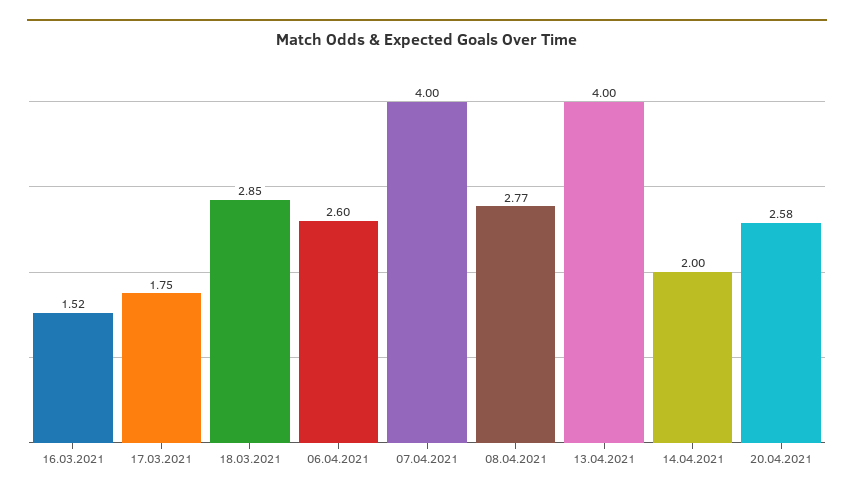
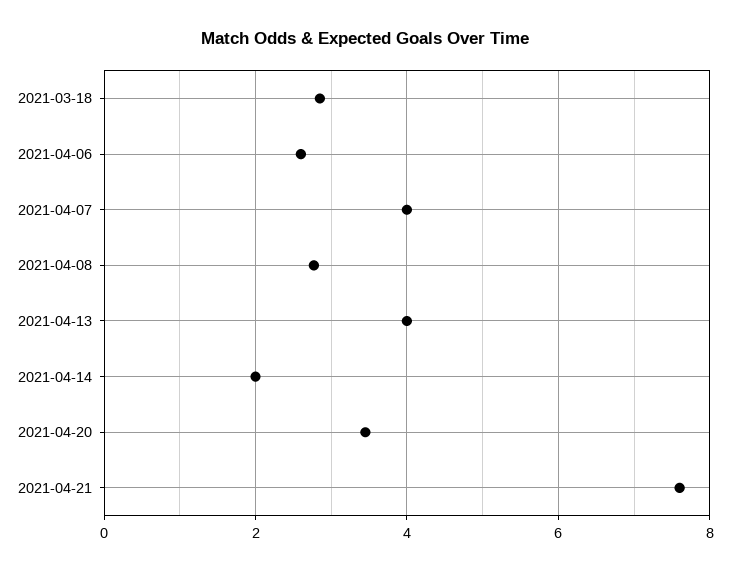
16.03.2021: 1.52 -> none
17.03.2021: 1.75 -> none
20.04.2021: 2.58 -> 3.4
2021-04-21: none -> 7.6

